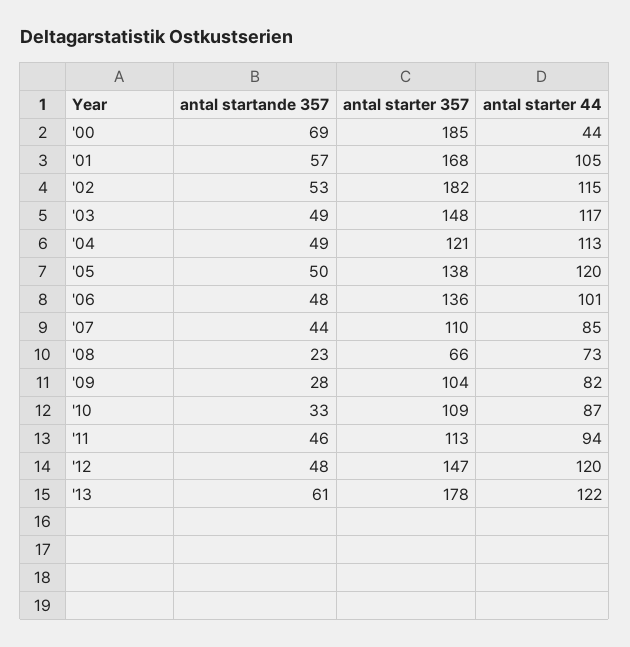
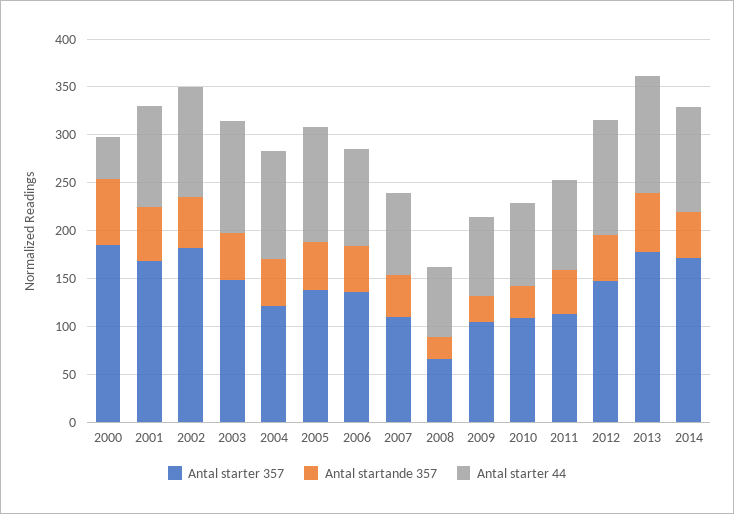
antal starter 357, 2014: none -> 170
antal startande 357, 2014: none -> 50
antal starter 44, 2014: none -> 110

